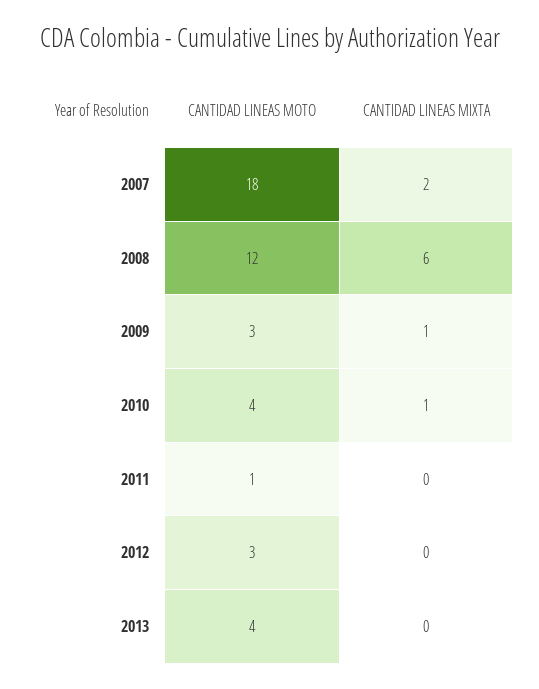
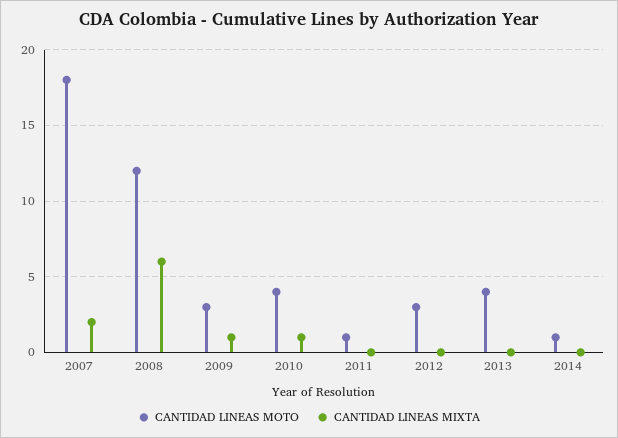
CANTIDAD LINEAS MOTO, 2014: none -> 1
CANTIDAD LINEAS MIXTA, 2014: none -> 0

